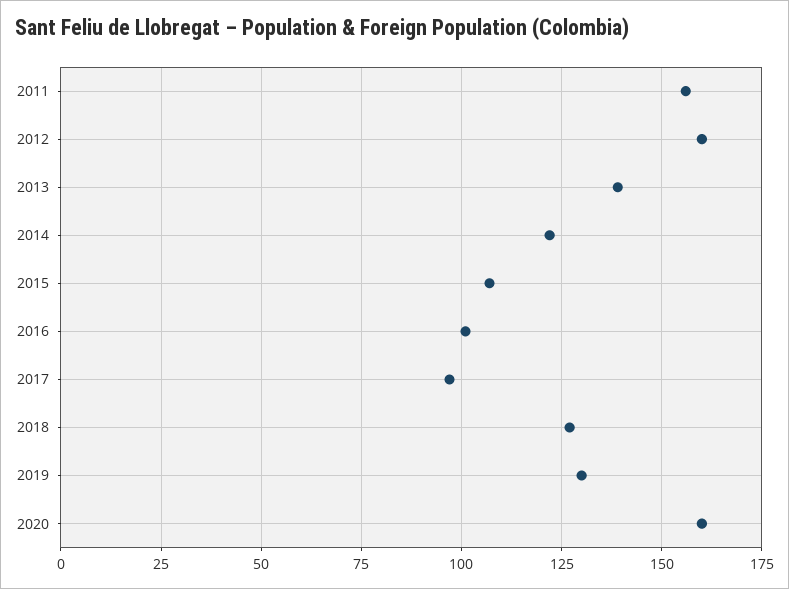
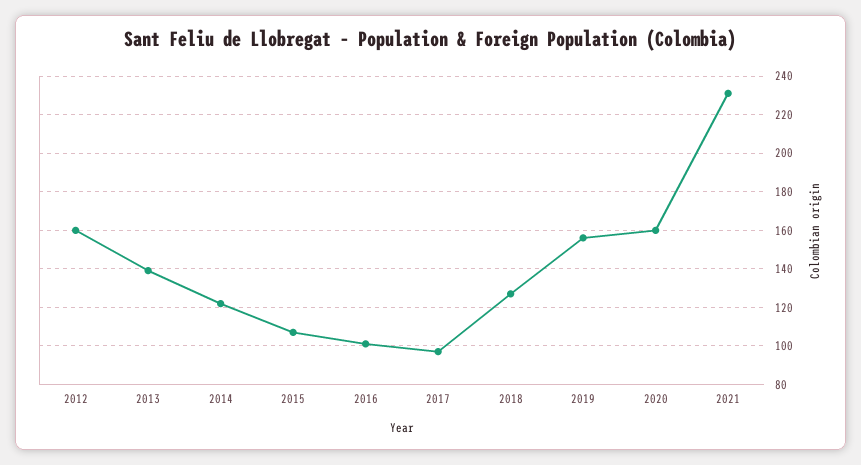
2011: 155 -> none
2019: 130 -> 155
2021: none -> 230

